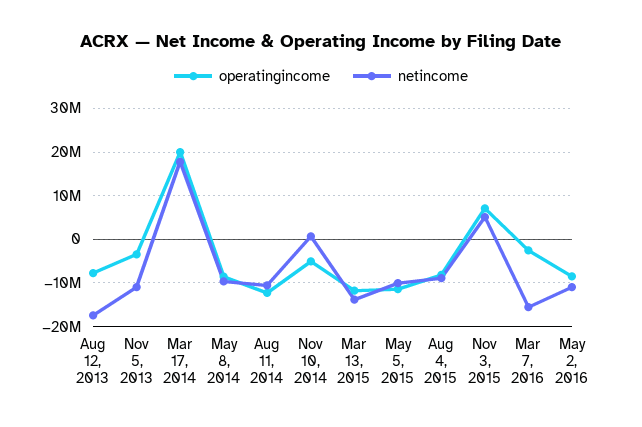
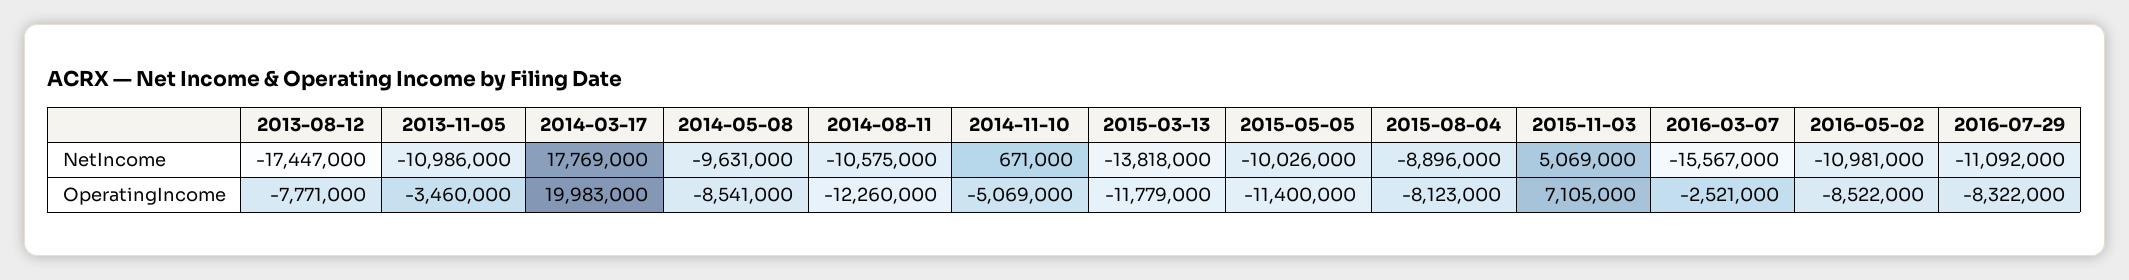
netincome, 2016-07-29: none -> -11092000
operatingincome, 2016-07-29: none -> -8322000

